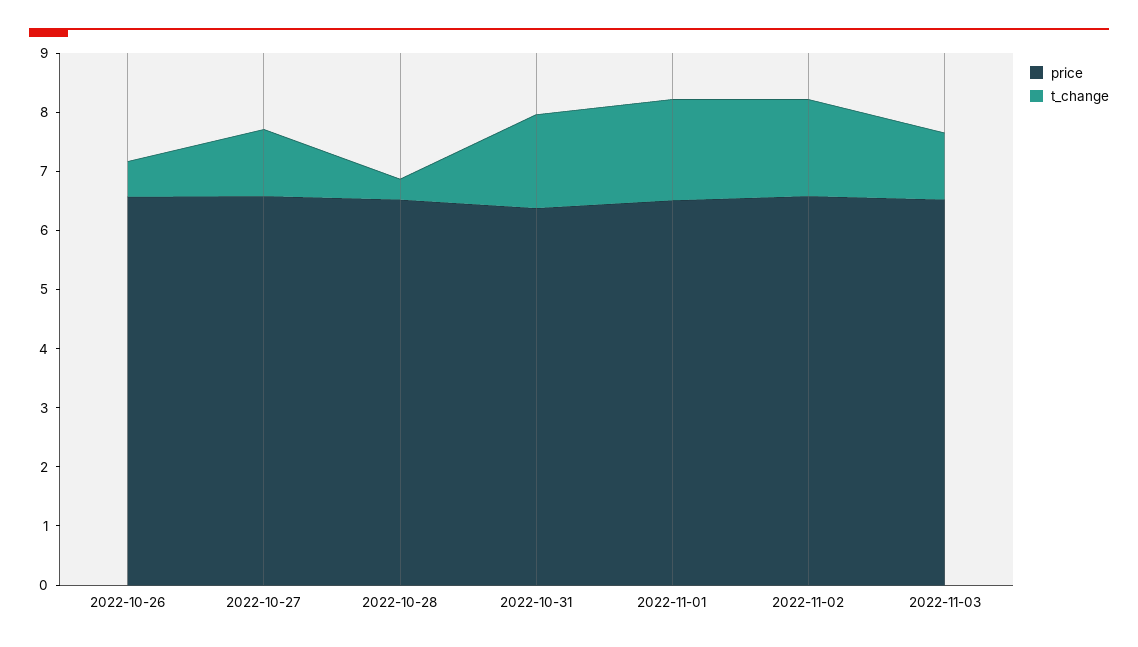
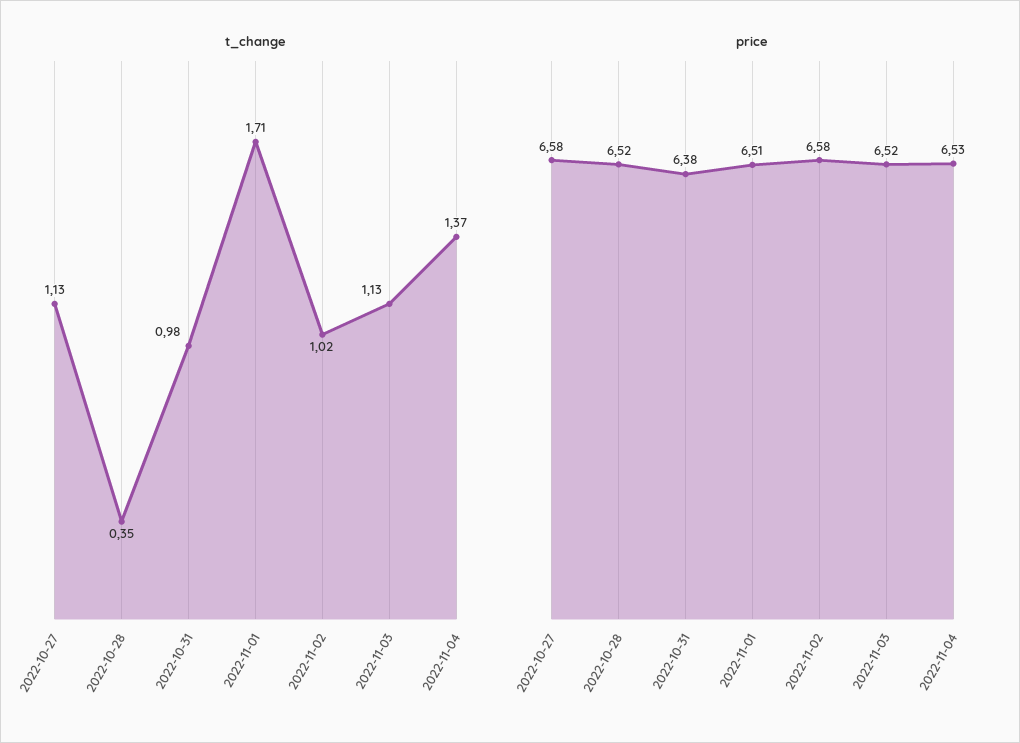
price, 2022-10-26: 6.6 -> none
t_change, 2022-10-26: 0.6 -> none
t_change, 2022-10-31: 1.6 -> 0.98
t_change, 2022-11-02: 1.6 -> 1.02
t_change, 2022-11-04: none -> 1.37
price, 2022-11-04: none -> 6.53

